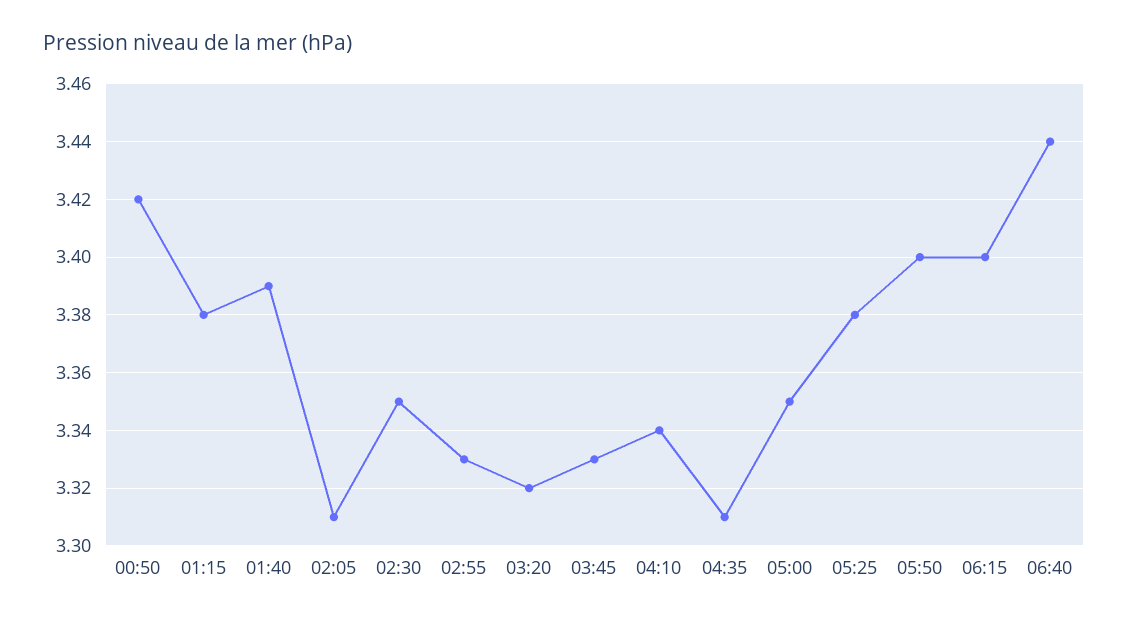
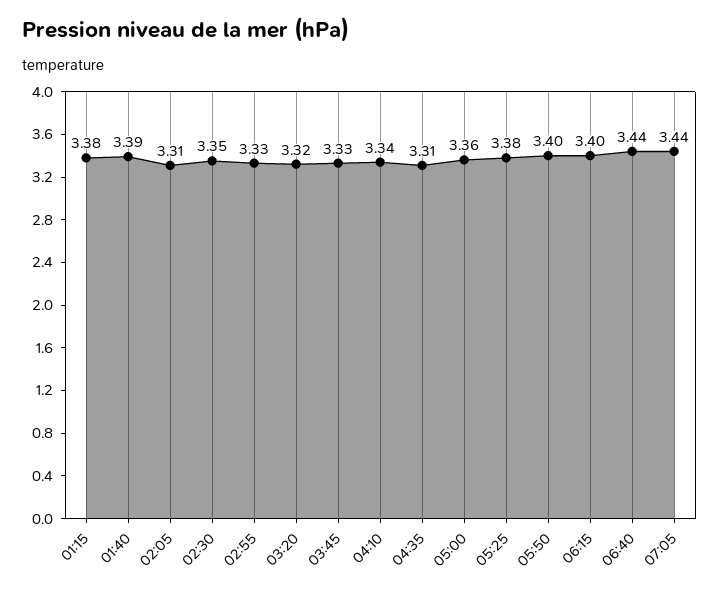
00:50: 3.42 -> none
05:00: 3.35 -> 3.36
07:05: none -> 3.44

